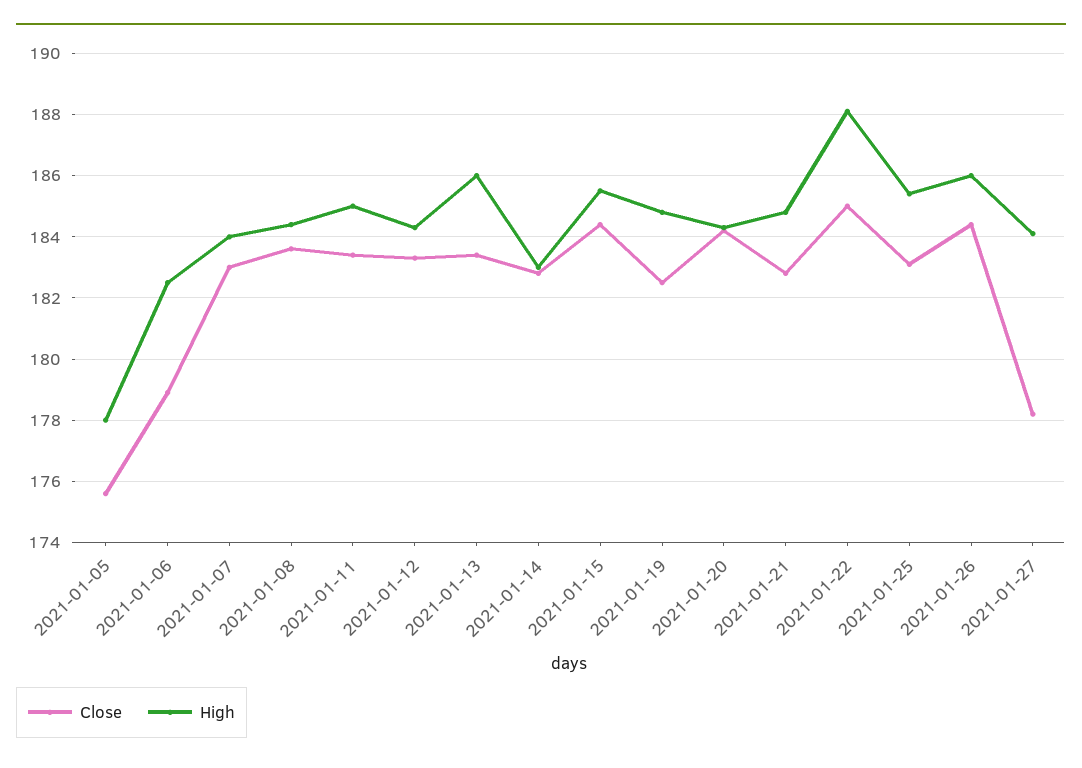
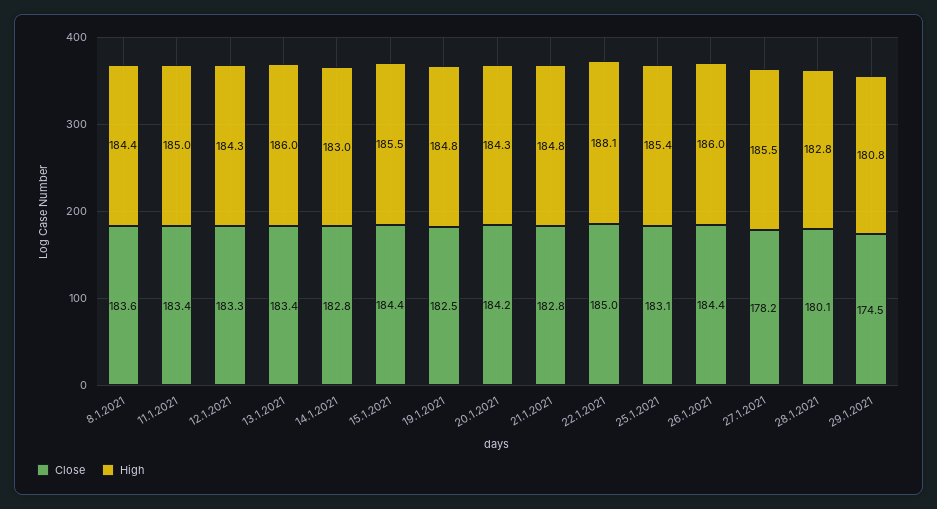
Close, 2021-01-05: 175.5 -> none
High, 2021-01-05: 178 -> none
Close, 2021-01-06: 179 -> none
High, 2021-01-06: 182.5 -> none
Close, 2021-01-07: 183 -> none
High, 2021-01-07: 184 -> none
High, 2021-01-27: 184 -> 185.5
Close, 28.1.2021: none -> 180.1
High, 28.1.2021: none -> 182.8
Close, 29.1.2021: none -> 174.5
High, 29.1.2021: none -> 180.8

